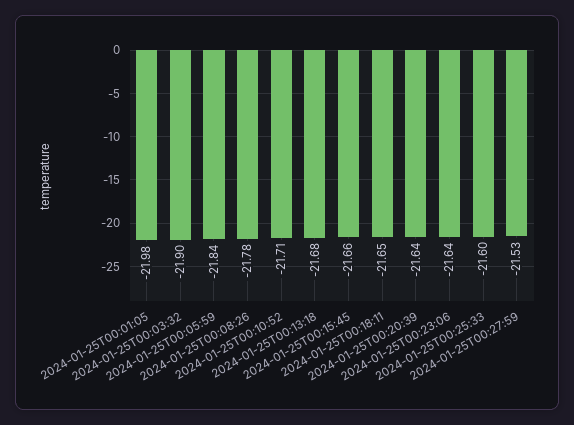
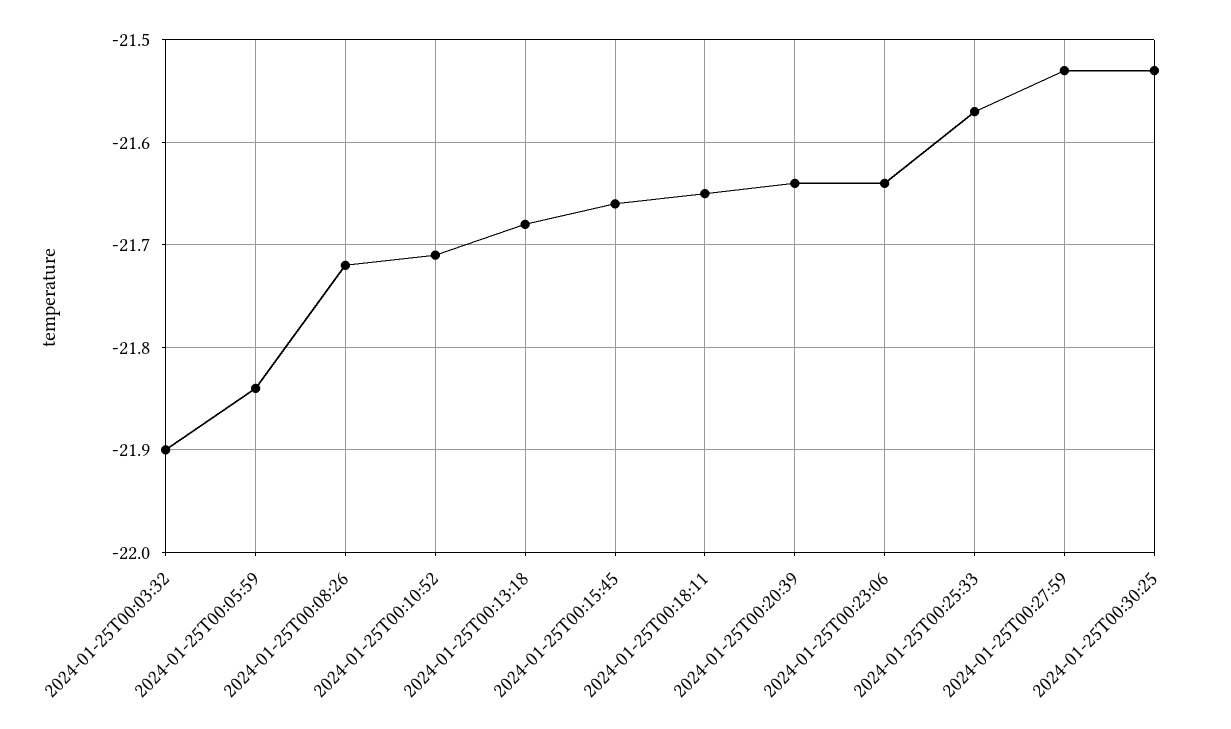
2024-01-25T00:01:05: -21.98 -> none
2024-01-25T00:08:26: -21.78 -> -21.72
2024-01-25T00:25:33: -21.6 -> -21.57
2024-01-25T00:30:25: none -> -21.53

